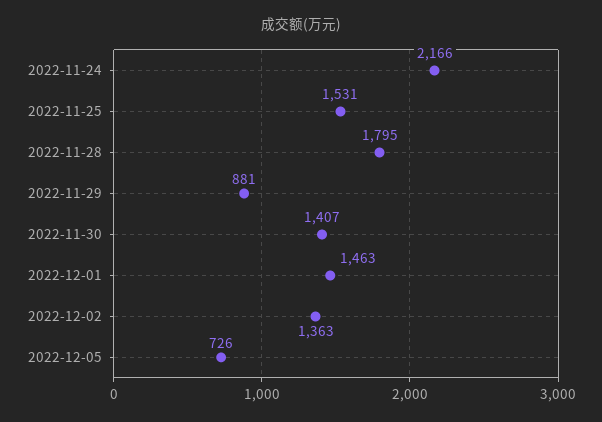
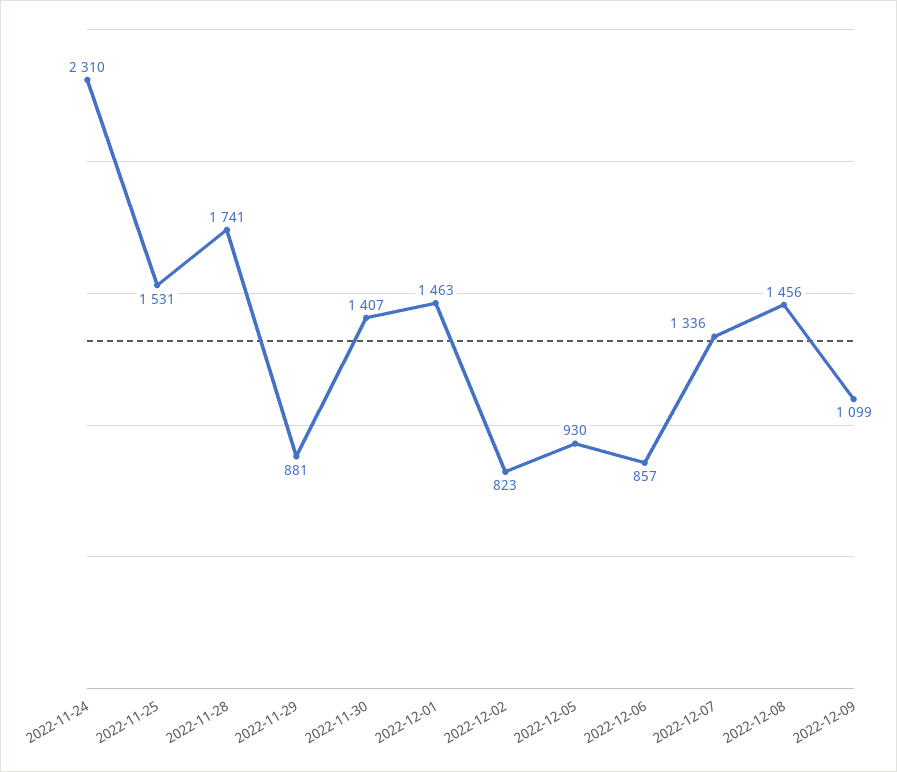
2022-11-24: 2166 -> 2310
2022-11-28: 1795 -> 1741
2022-12-02: 1363 -> 823
2022-12-05: 726 -> 930
2022-12-06: none -> 857
2022-12-07: none -> 1336
2022-12-08: none -> 1456
2022-12-09: none -> 1099

